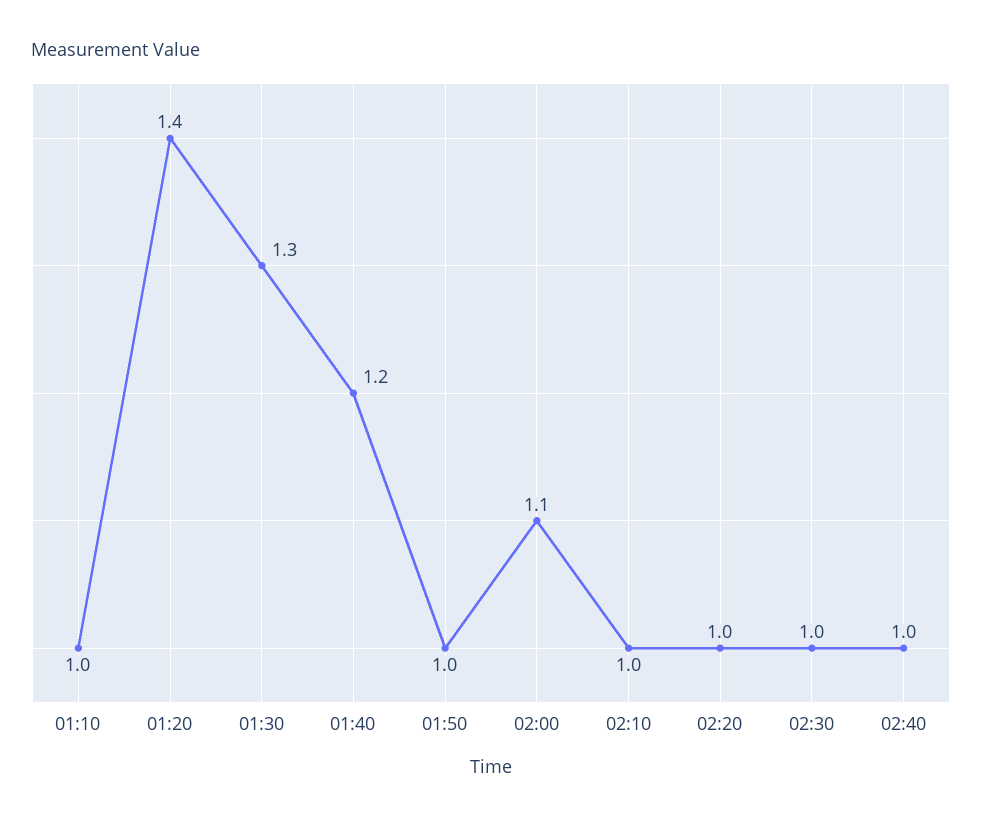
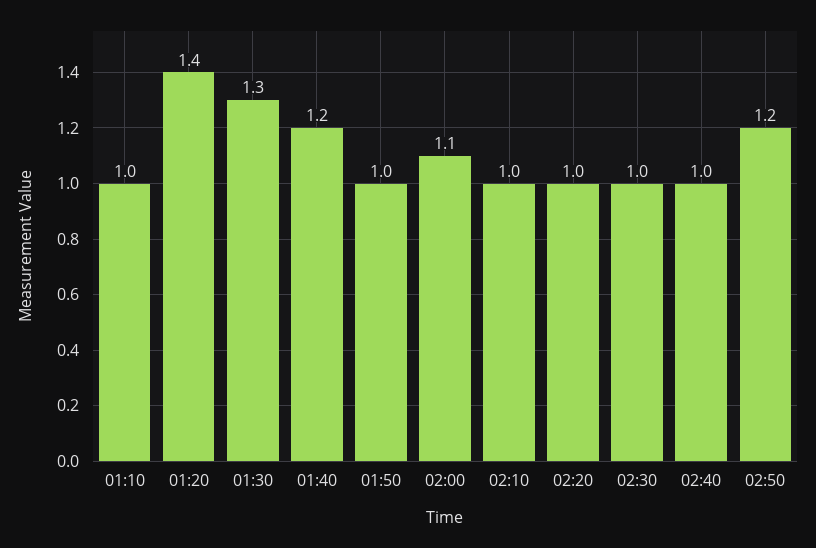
02:50: none -> 1.2

